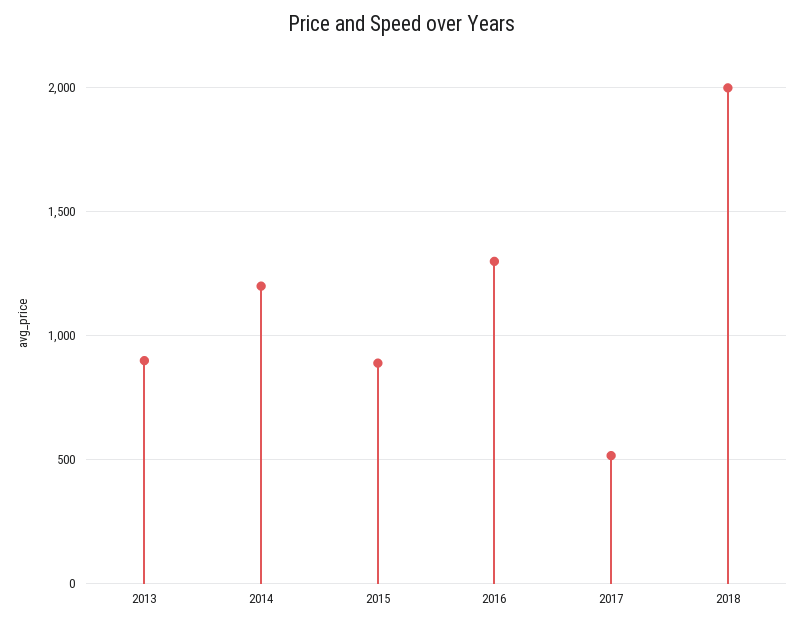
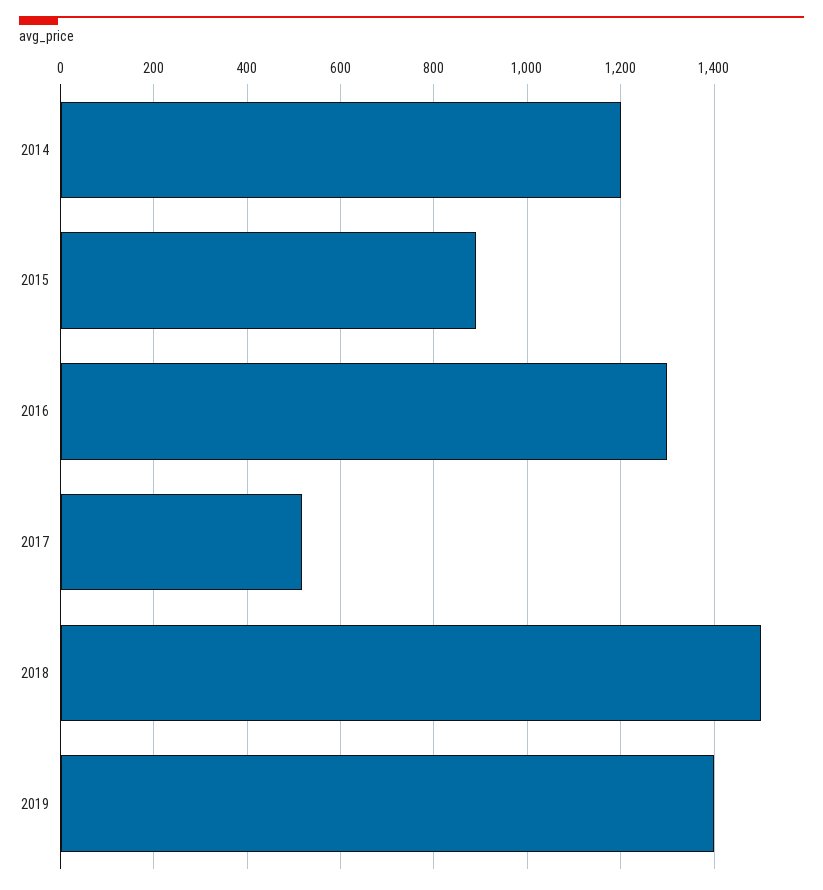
2013: 900 -> none
2018: 2000 -> 1500
2019: none -> 1400

